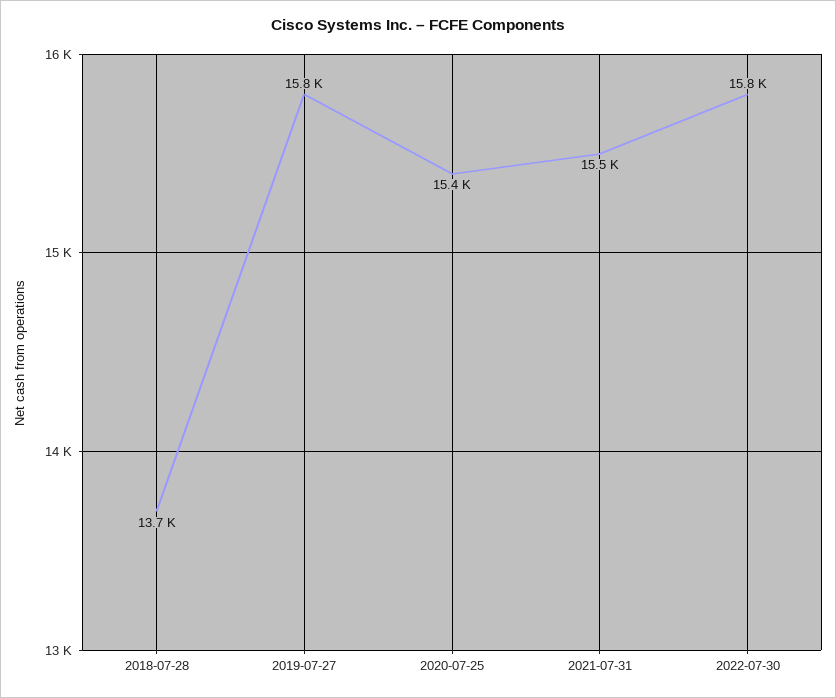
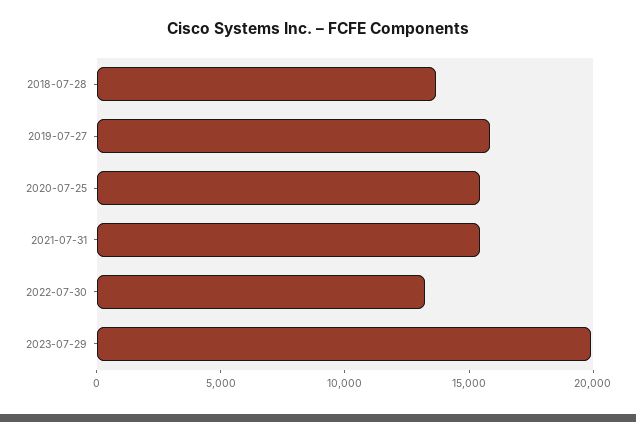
2022-07-30: 15800 -> 13000
2023-07-29: none -> 20000

